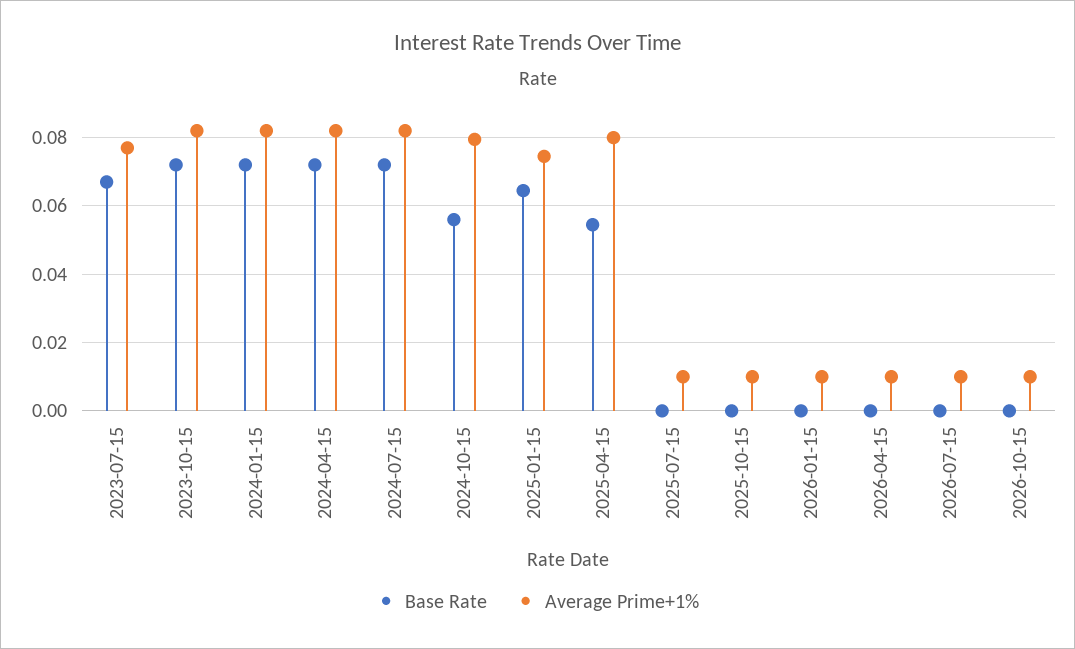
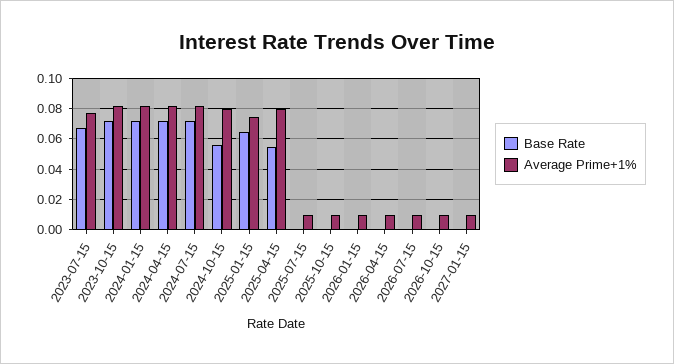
Base Rate, 2027-01-15: none -> 0
Average Prime+1%, 2027-01-15: none -> 0.01

